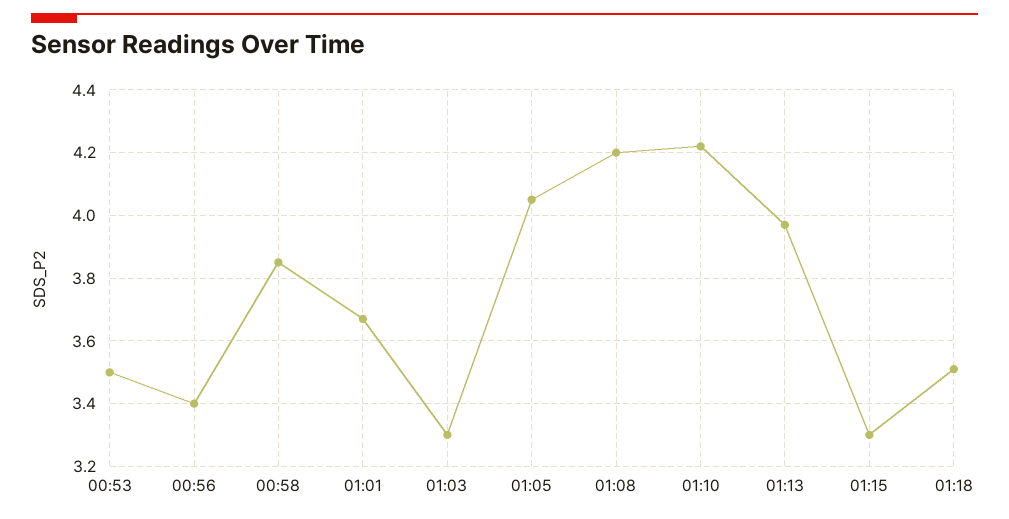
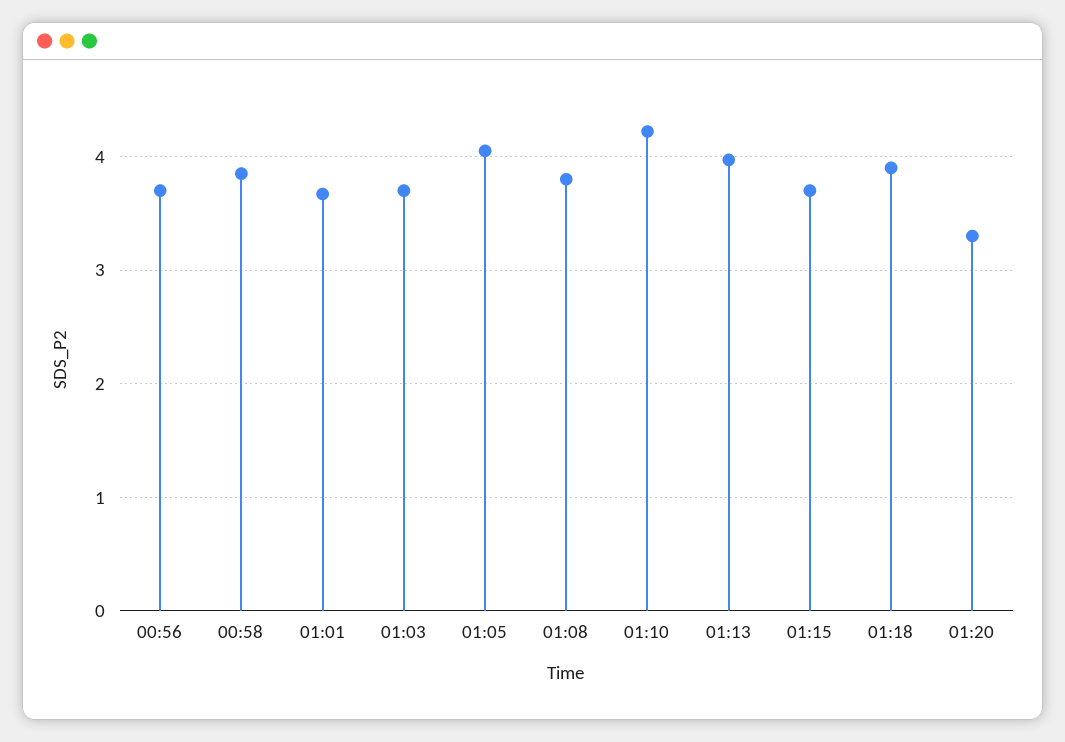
00:53: 3.5 -> none
00:56: 3.4 -> 3.7
01:03: 3.3 -> 3.7
01:08: 4.2 -> 3.8
01:15: 3.3 -> 3.7
01:18: 3.5 -> 3.9
01:20: none -> 3.3

